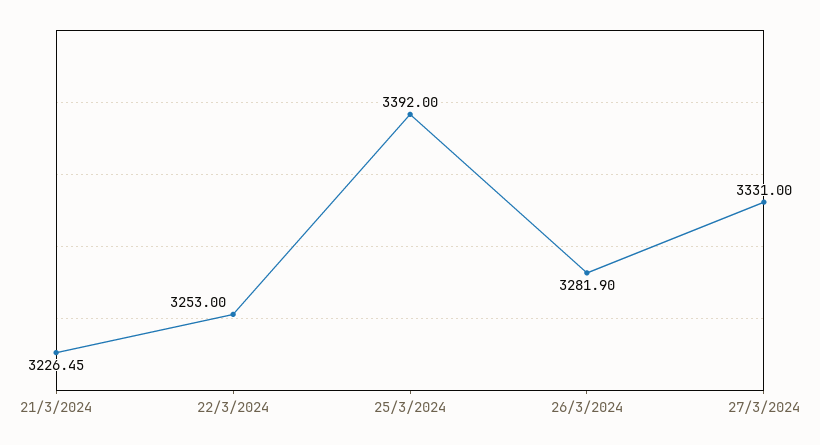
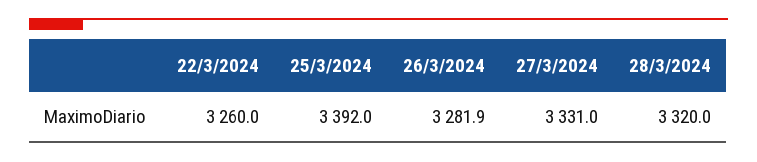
21/3/2024: 3226.45 -> none
22/3/2024: 3253 -> 3260
28/3/2024: none -> 3320

